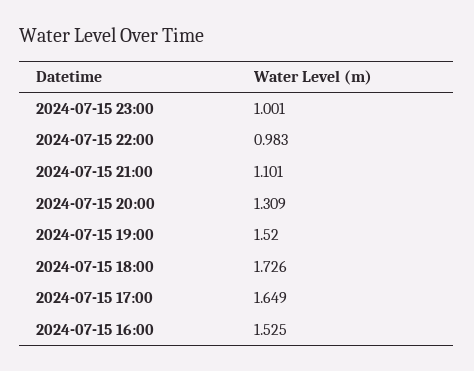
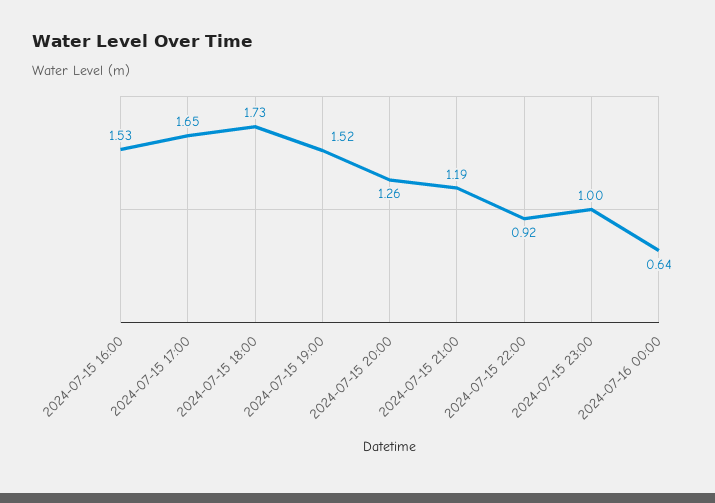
2024-07-15 22:00: 0.983 -> 0.92
2024-07-15 21:00: 1.101 -> 1.19
2024-07-15 20:00: 1.309 -> 1.26
2024-07-16 00:00: none -> 0.64

